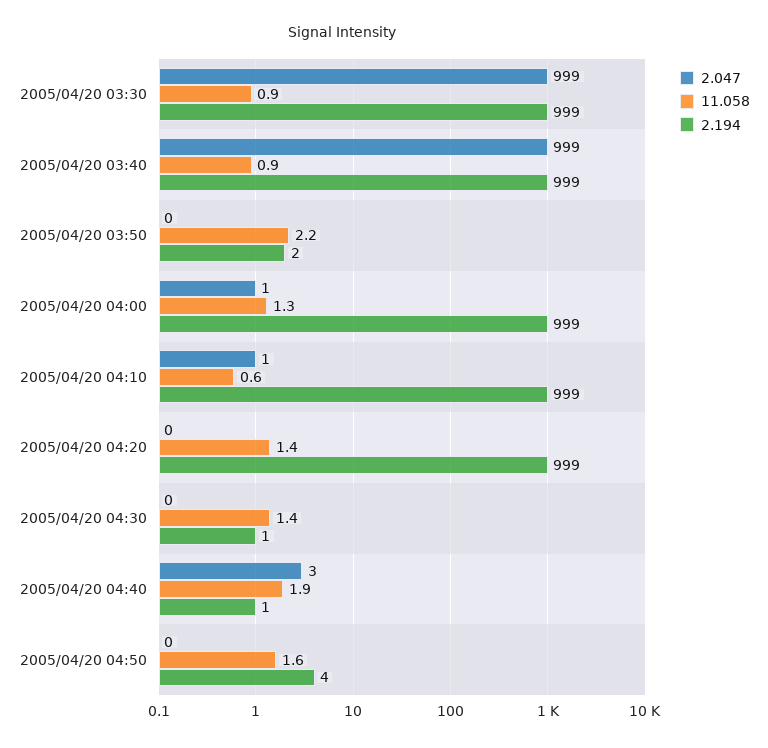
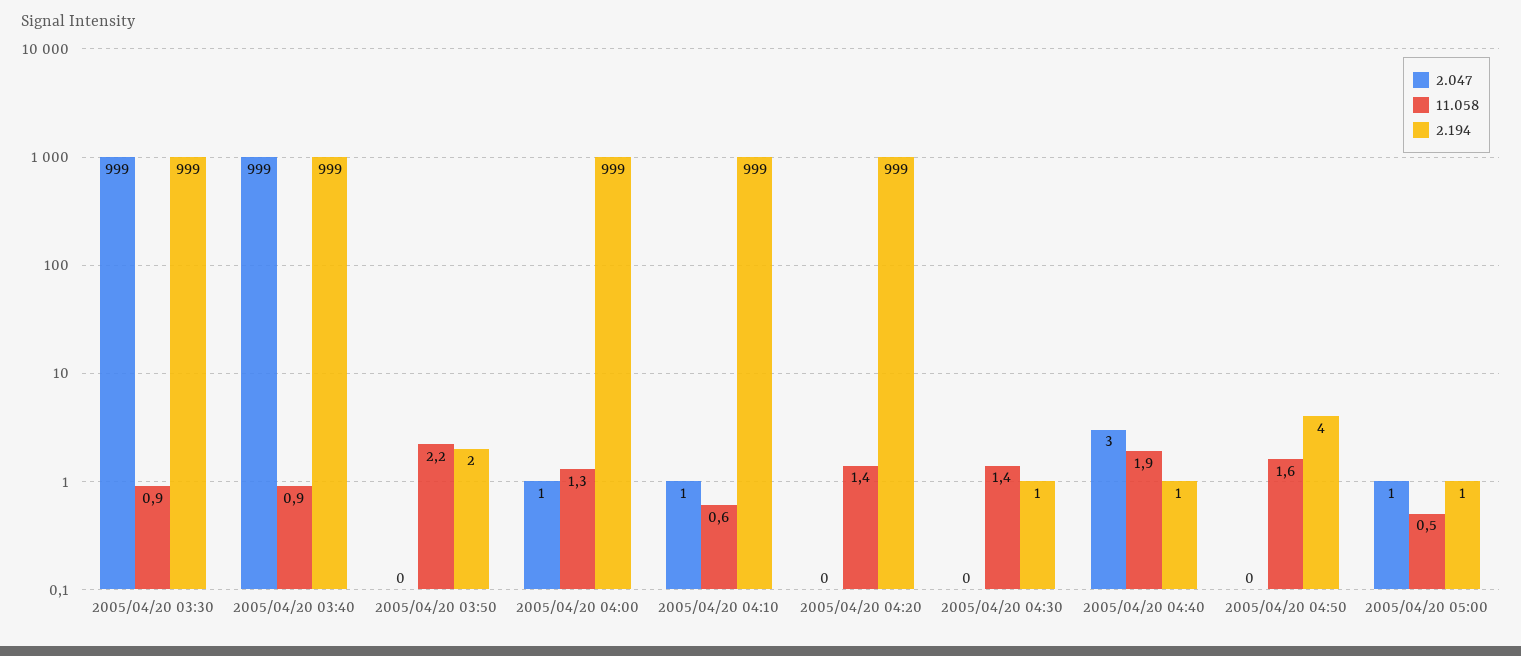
2.047, 2005/04/20 05:00: none -> 1
11.058, 2005/04/20 05:00: none -> 0.5
2.194, 2005/04/20 05:00: none -> 1

